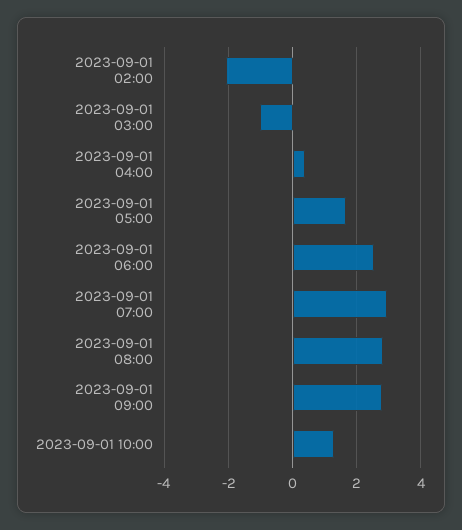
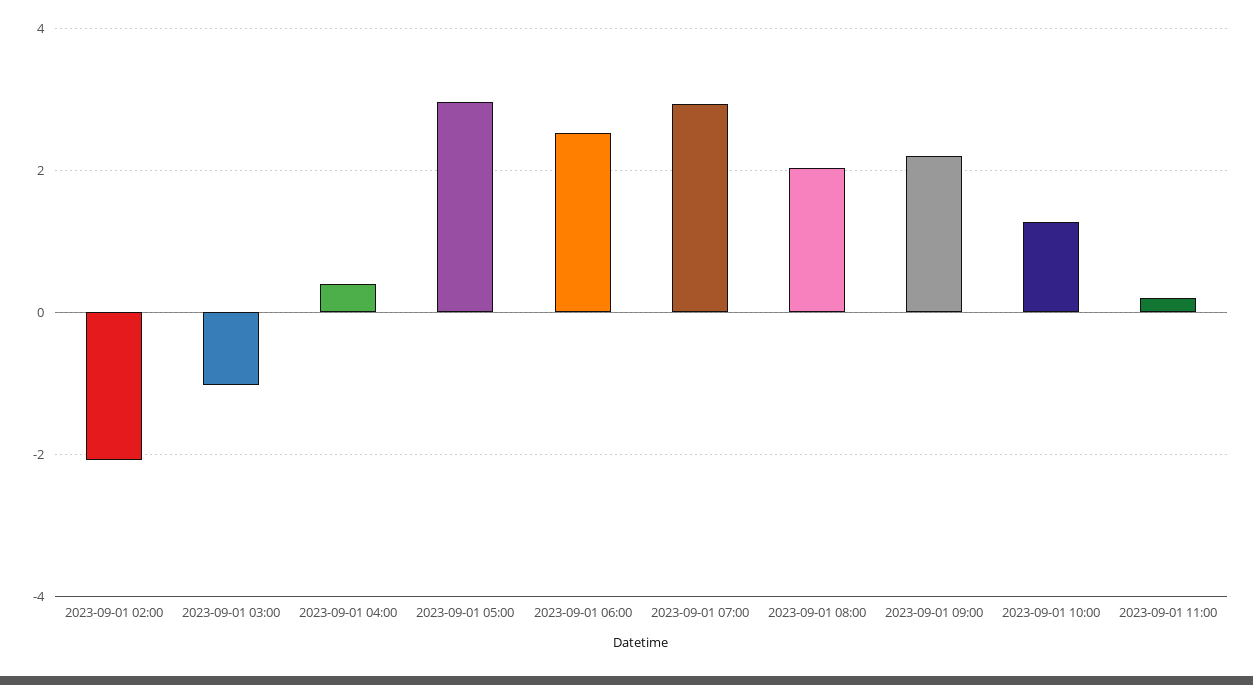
2023-09-01 05:00: 1.6 -> 3
2023-09-01 08:00: 2.8 -> 2
2023-09-01 09:00: 2.8 -> 2.2
2023-09-01 11:00: none -> 0.2

